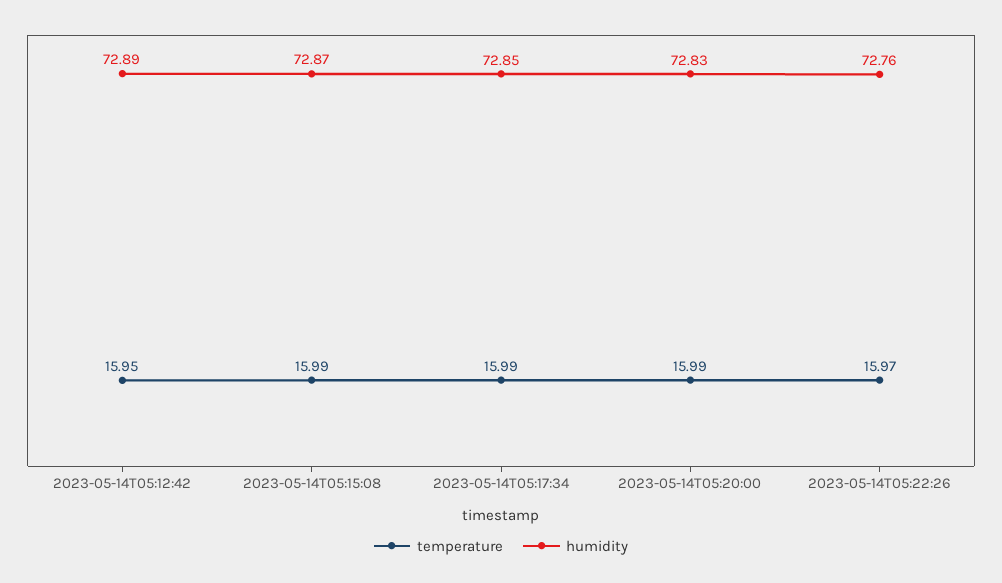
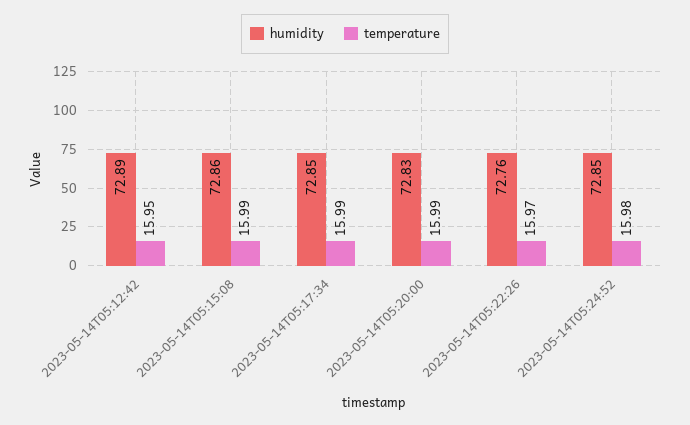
humidity, 2023-05-14T05:15:08: 72.87 -> 72.86
humidity, 2023-05-14T05:24:52: none -> 72.85
temperature, 2023-05-14T05:24:52: none -> 15.98

